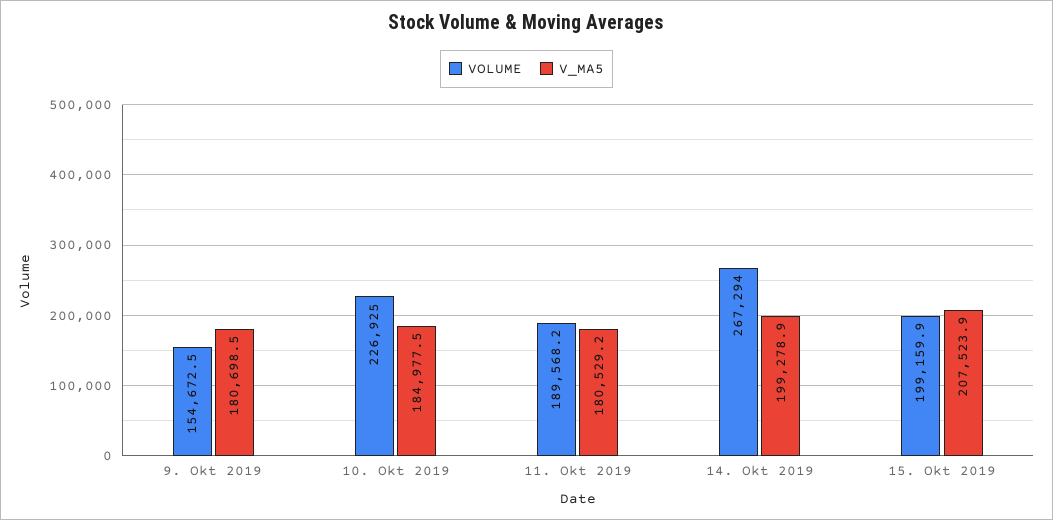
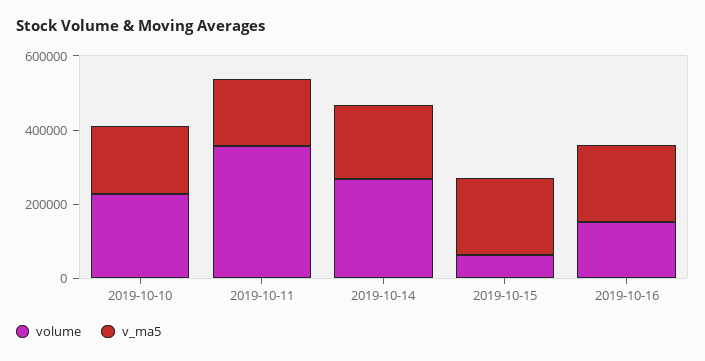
VOLUME, 9. Okt 2019: 154672.5 -> none
V_MA5, 9. Okt 2019: 180698.5 -> none
VOLUME, 11. Okt 2019: 189568.2 -> 350000
VOLUME, 15. Okt 2019: 199159.9 -> 50000
VOLUME, 2019-10-16: none -> 150000
V_MA5, 2019-10-16: none -> 200000

